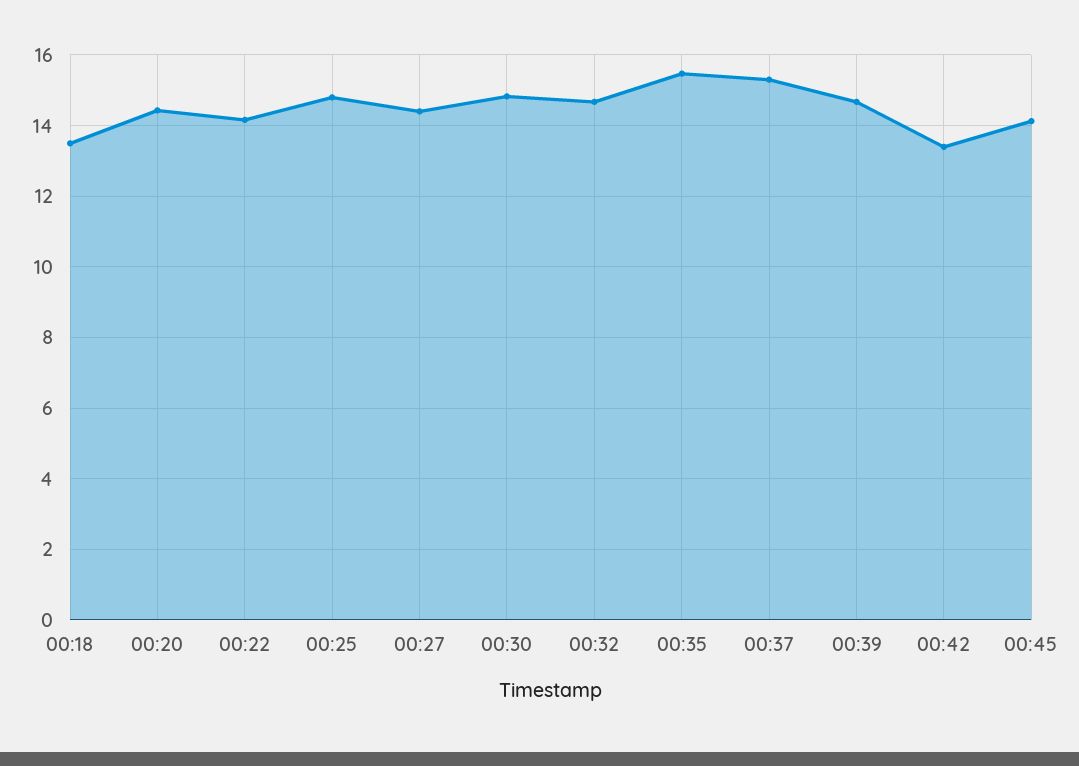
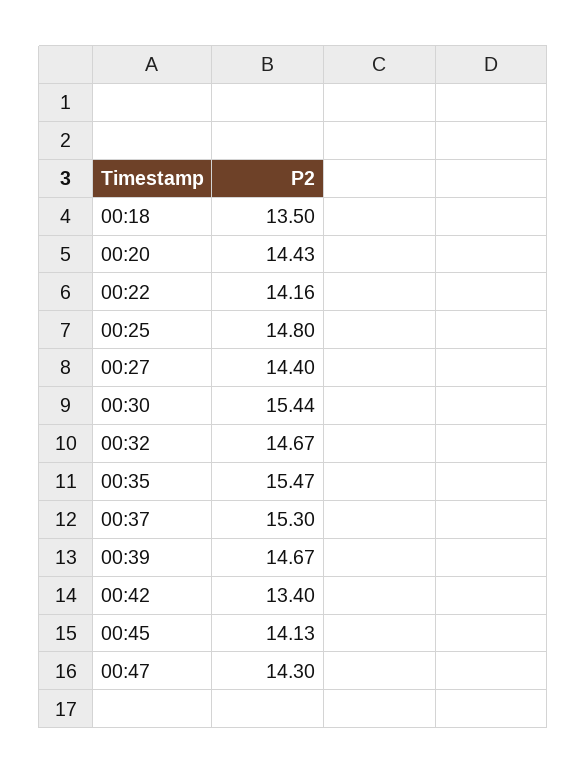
00:30: 14.8 -> 15.44
00:47: none -> 14.3

